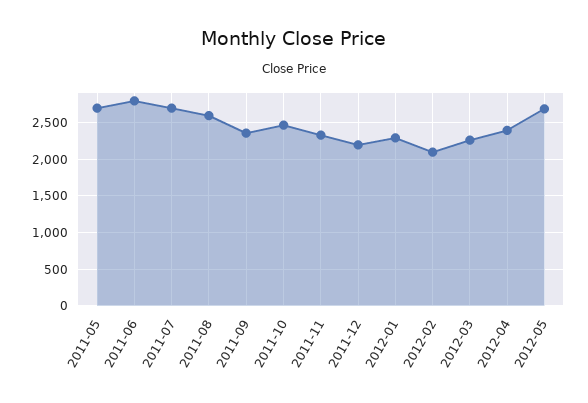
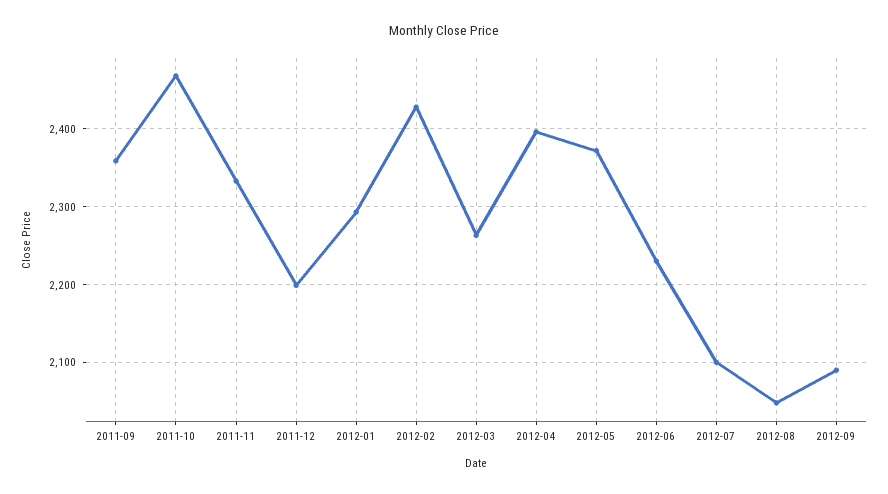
2011-05: 2700 -> none
2011-06: 2800 -> none
2011-07: 2700 -> none
2011-08: 2600 -> none
2012-02: 2100 -> 2430
2012-05: 2700 -> 2370
2012-06: none -> 2230
2012-07: none -> 2100
2012-08: none -> 2050
2012-09: none -> 2090

